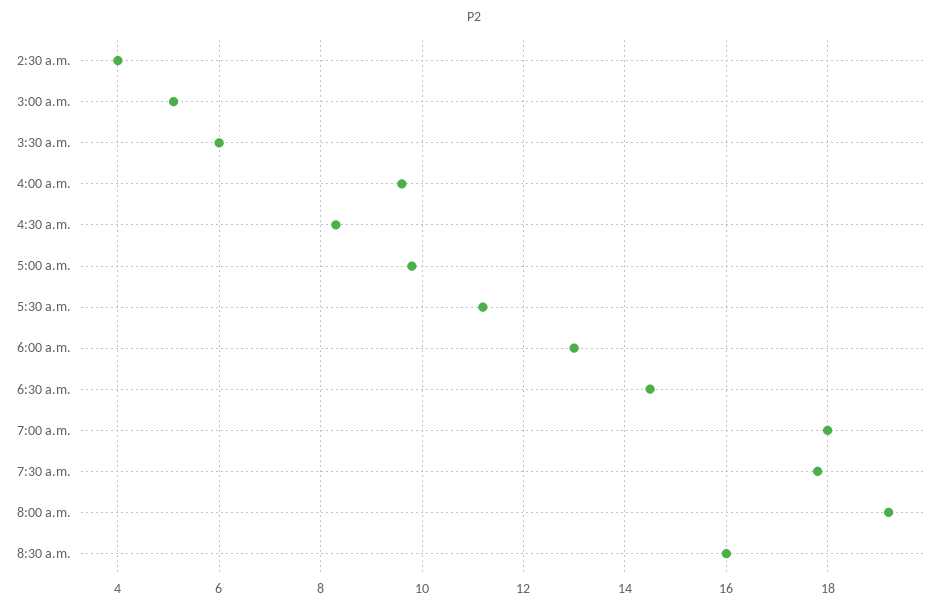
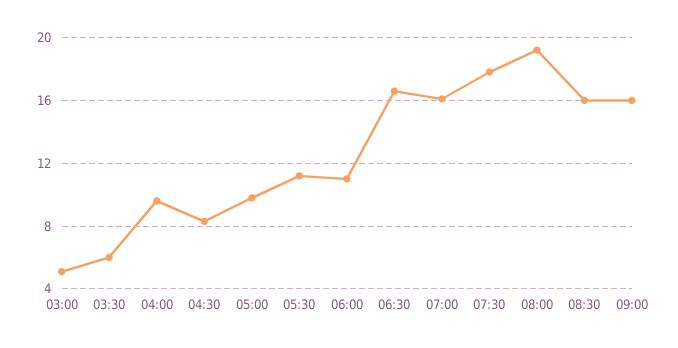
2:30 a.m.: 4 -> none
6:00 a.m.: 13 -> 11
6:30 a.m.: 14.5 -> 16.5
7:00 a.m.: 18 -> 16
09:00: none -> 16

